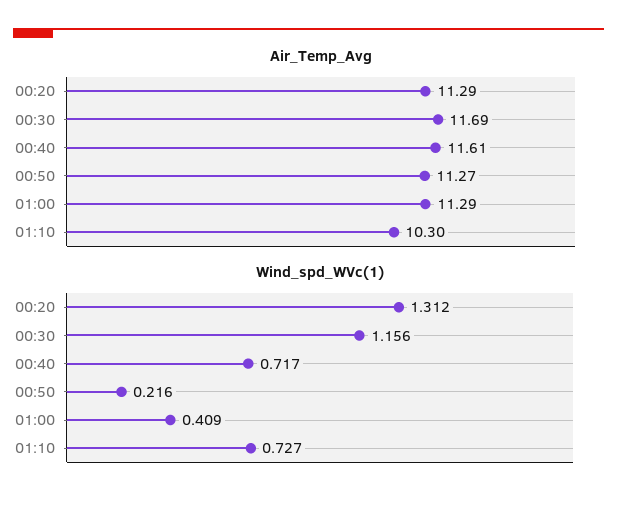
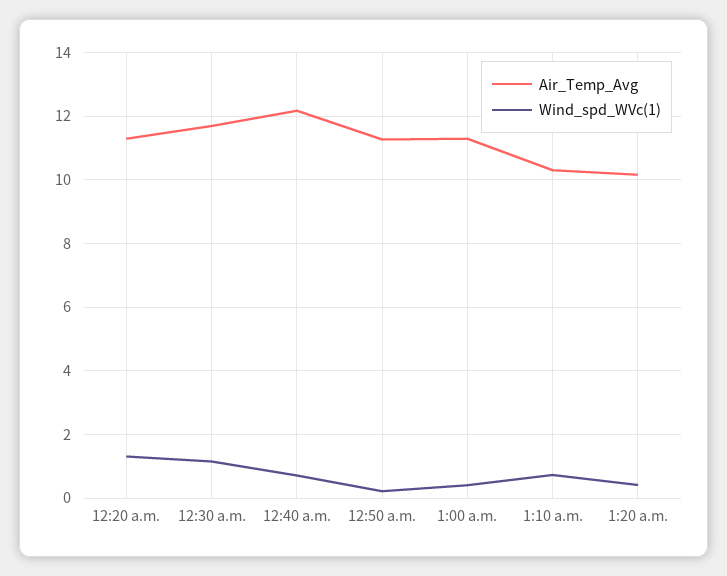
Air_Temp_Avg, 00:40: 11.61 -> 12.2
Air_Temp_Avg, 1:20 a.m.: none -> 10.2
Wind_spd_WVc(1), 1:20 a.m.: none -> 0.4

